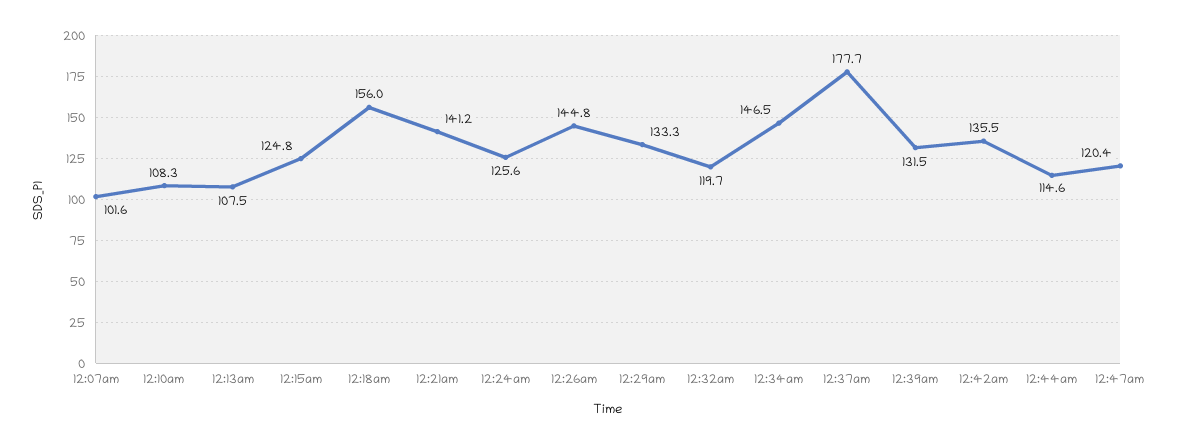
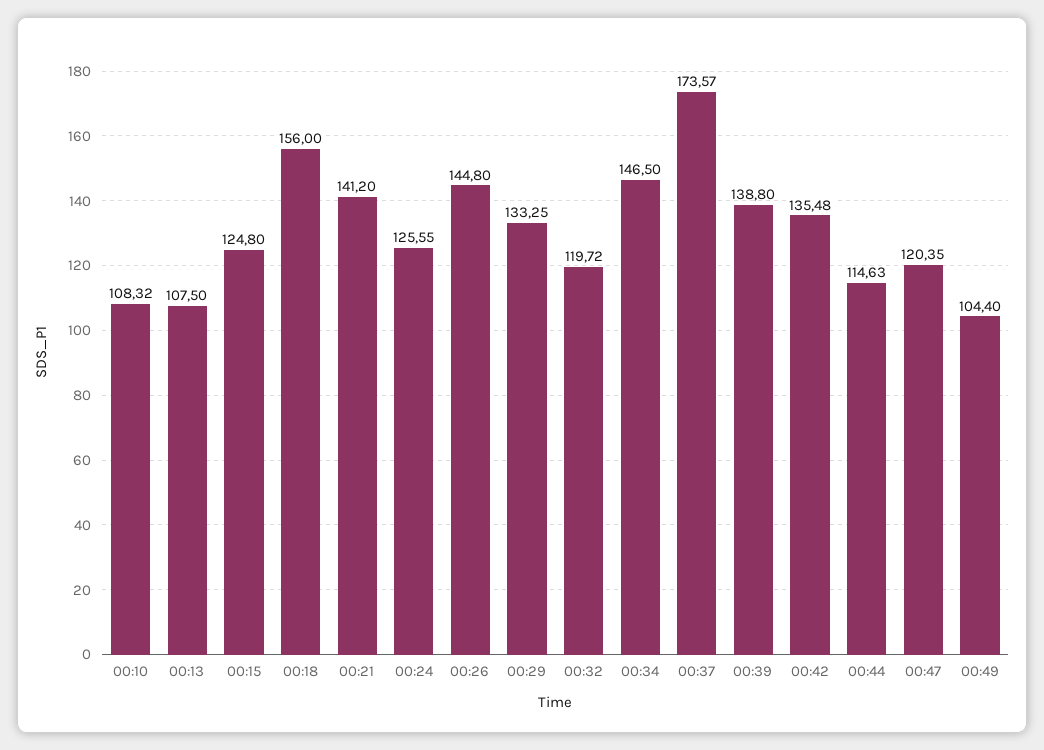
12:07am: 101.6 -> none
12:37am: 177.7 -> 173.57
12:39am: 131.5 -> 138.8
00:49: none -> 104.4

